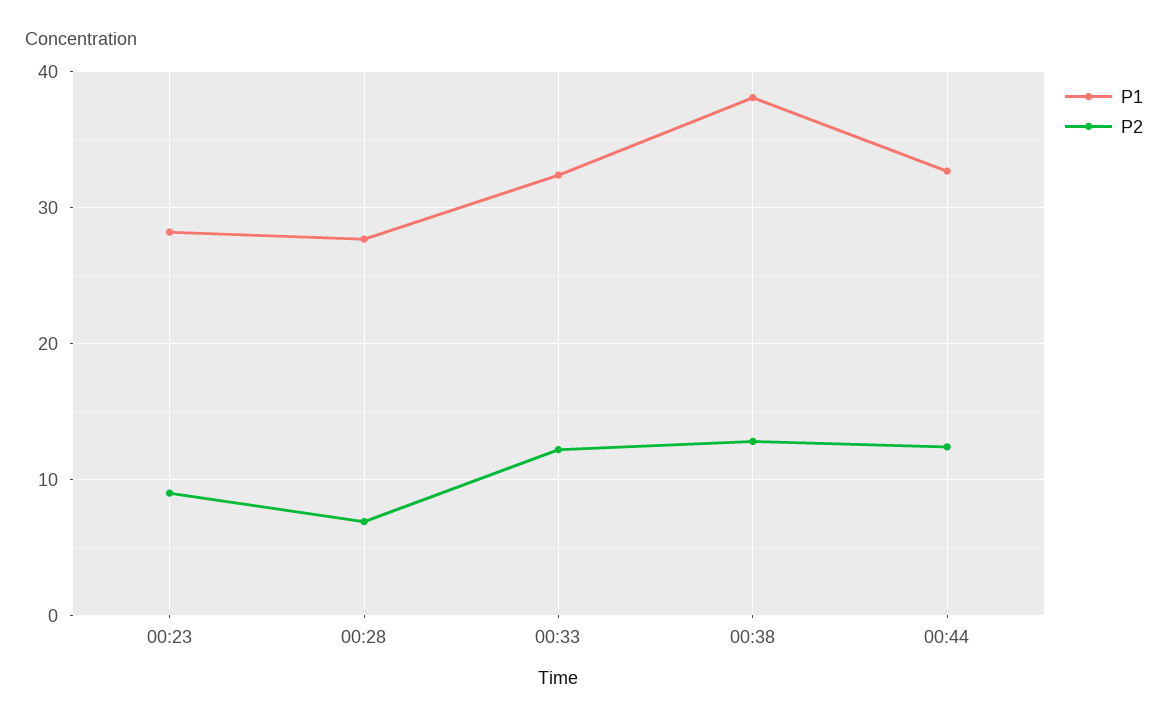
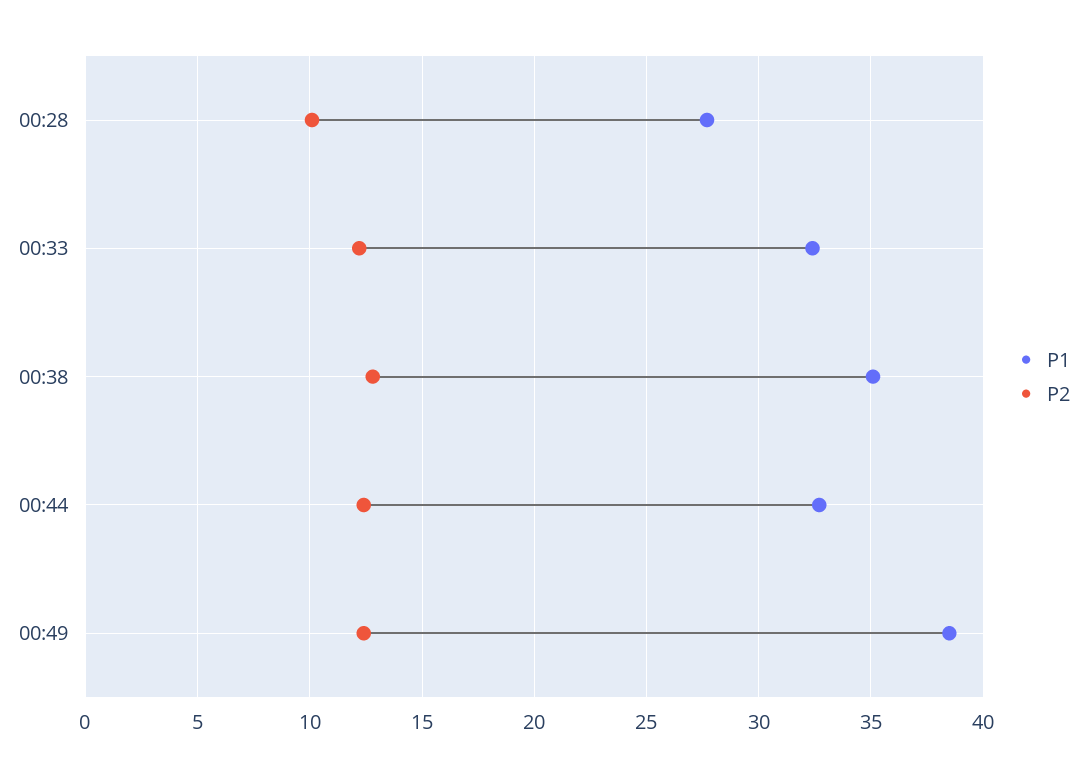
P1, 00:23: 28 -> none
P2, 00:23: 9 -> none
P2, 00:28: 7 -> 10
P1, 00:38: 38 -> 35
P1, 00:49: none -> 38.5
P2, 00:49: none -> 12.5

